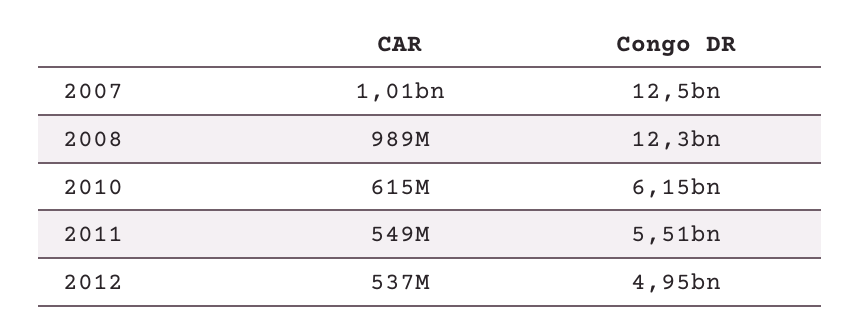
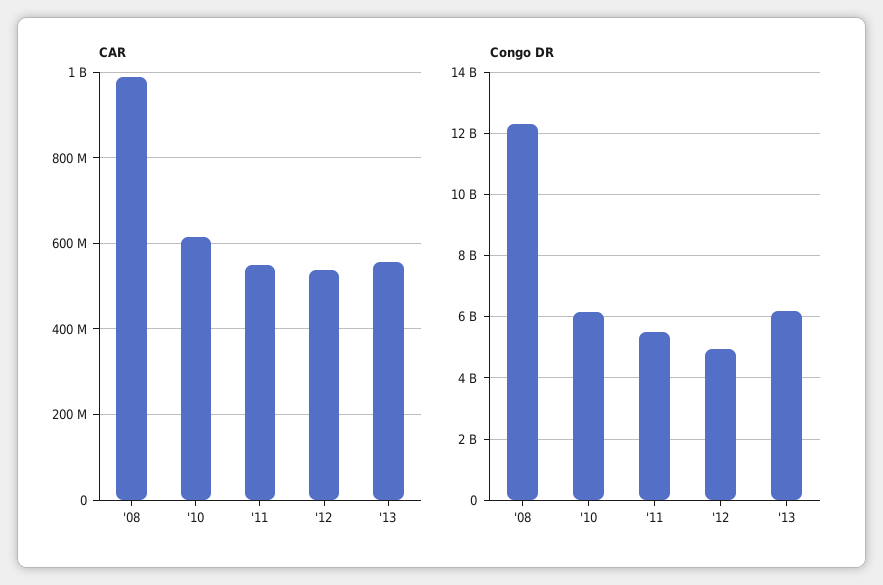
CAR, 2007: 1010000000 -> none
Congo DR, 2007: 12500000000 -> none
CAR, '13: none -> 560000000
Congo DR, '13: none -> 6200000000

